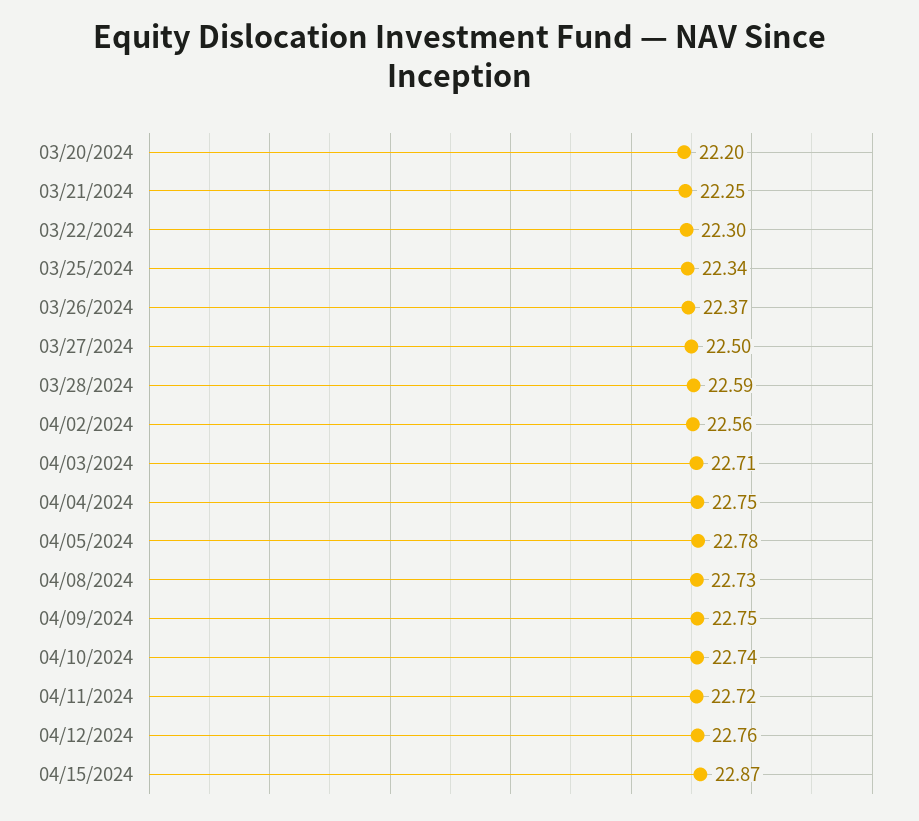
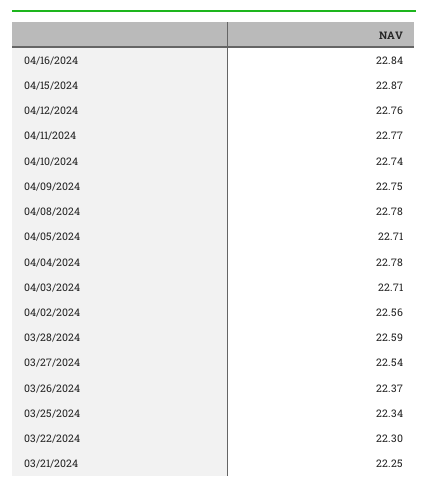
03/20/2024: 22.2 -> none
03/27/2024: 22.5 -> 22.54
04/04/2024: 22.75 -> 22.78
04/05/2024: 22.78 -> 22.71
04/08/2024: 22.73 -> 22.78
04/11/2024: 22.72 -> 22.77
04/16/2024: none -> 22.84

